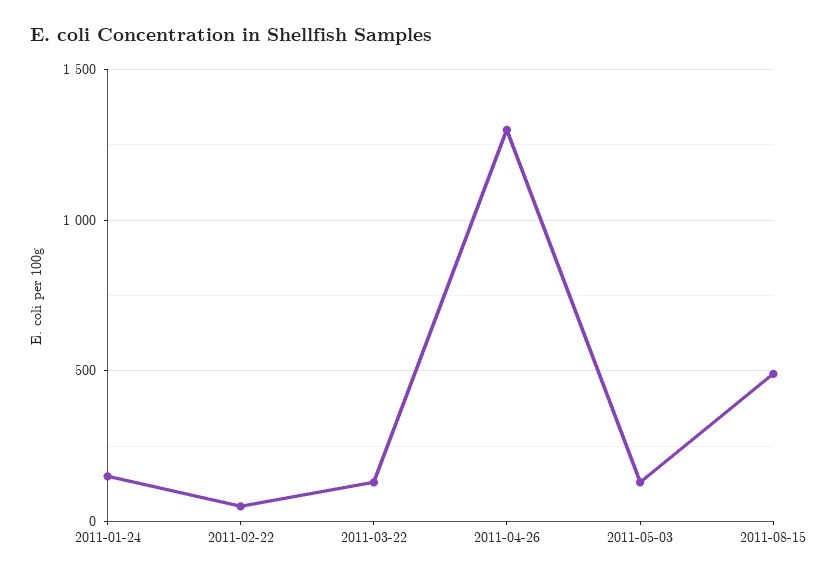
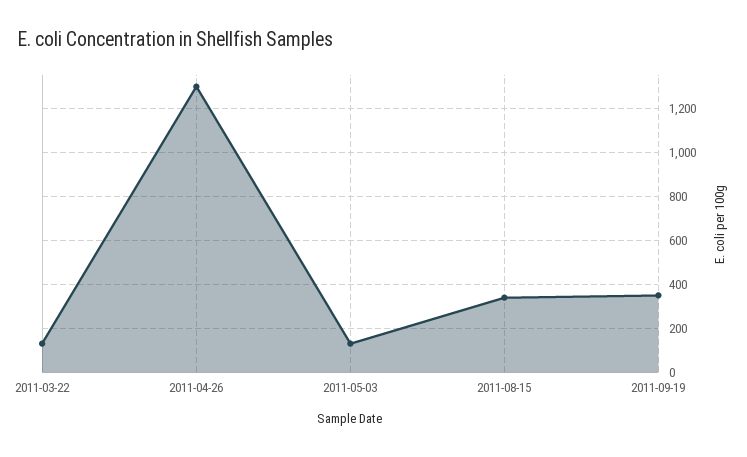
2011-01-24: 150 -> none
2011-02-22: 50 -> none
2011-08-15: 500 -> 350
2011-09-19: none -> 350

